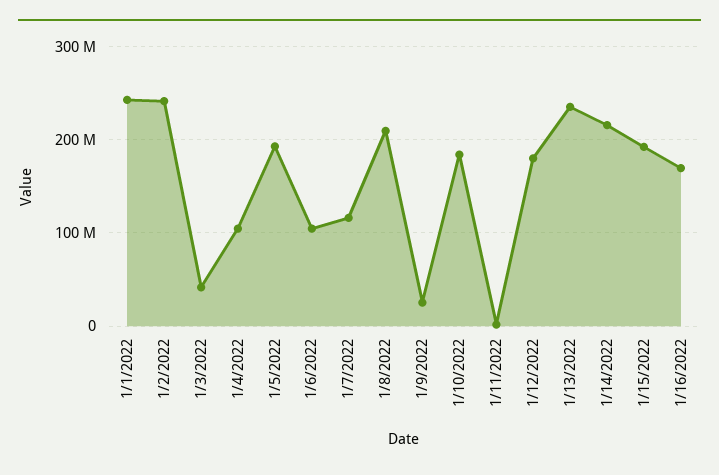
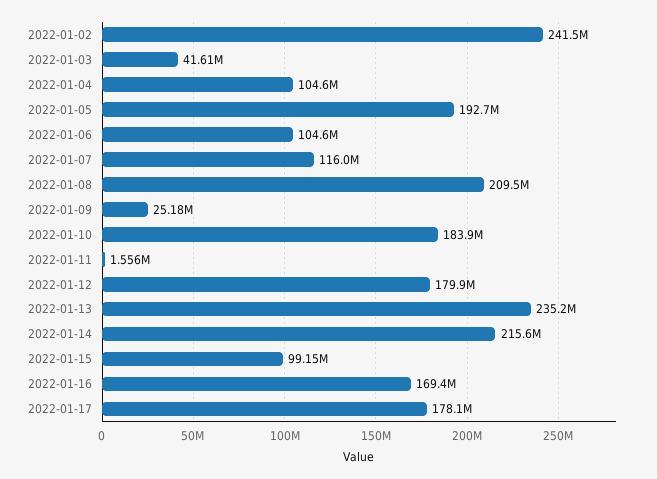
1/1/2022: 240000000 -> none
1/15/2022: 190000000 -> 99150000
2022-01-17: none -> 178100000

